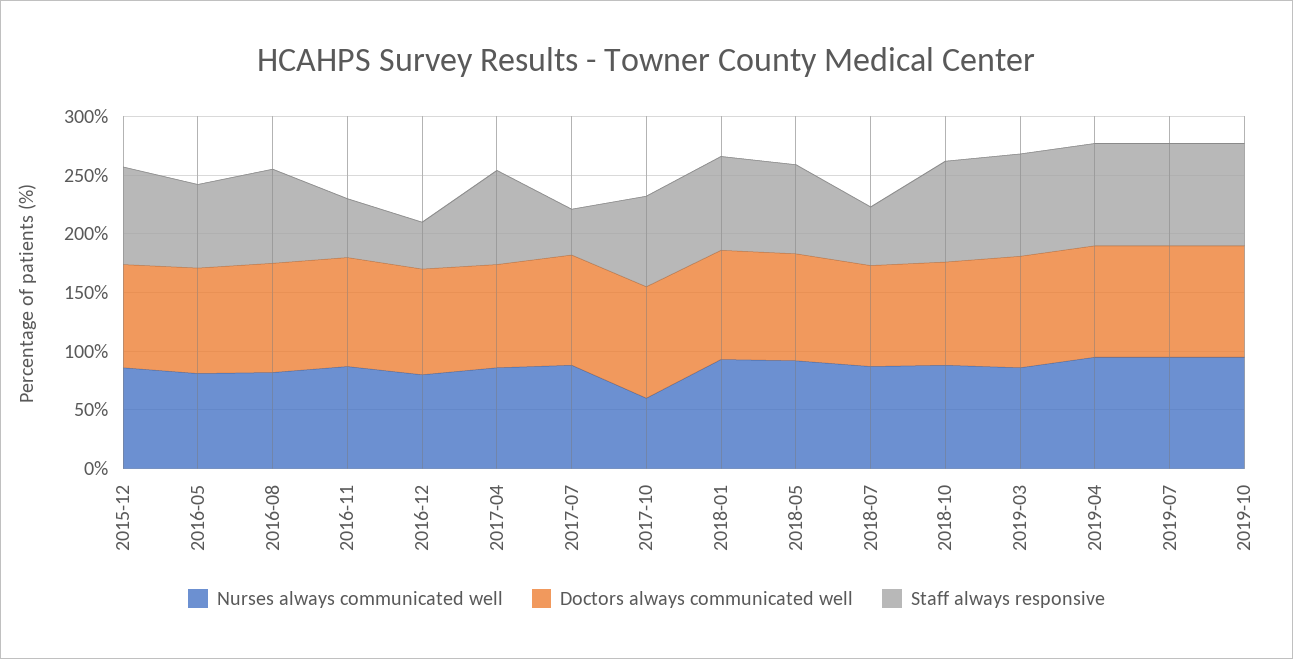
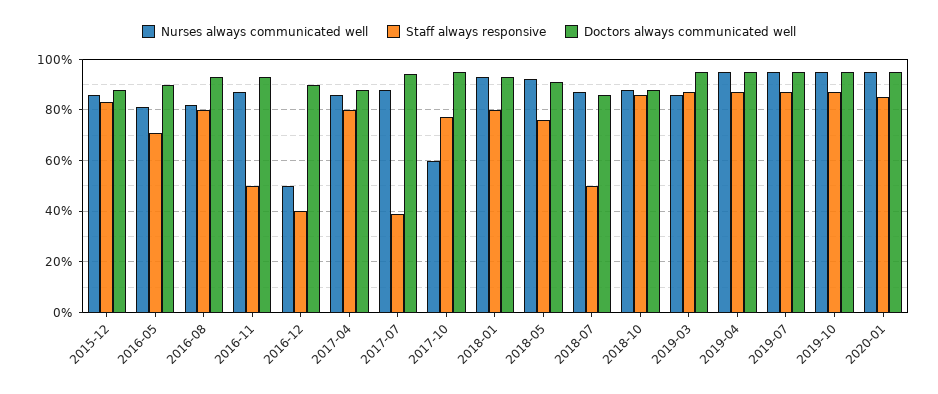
Nurses always communicated well, 2016-12: 80 -> 50
Nurses always communicated well, 2020-01: none -> 95
Staff always responsive, 2020-01: none -> 85
Doctors always communicated well, 2020-01: none -> 95

